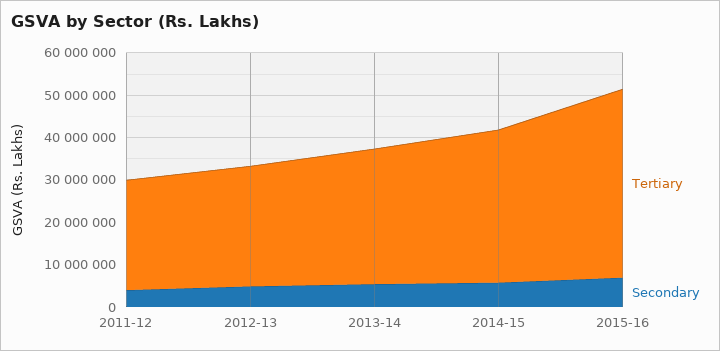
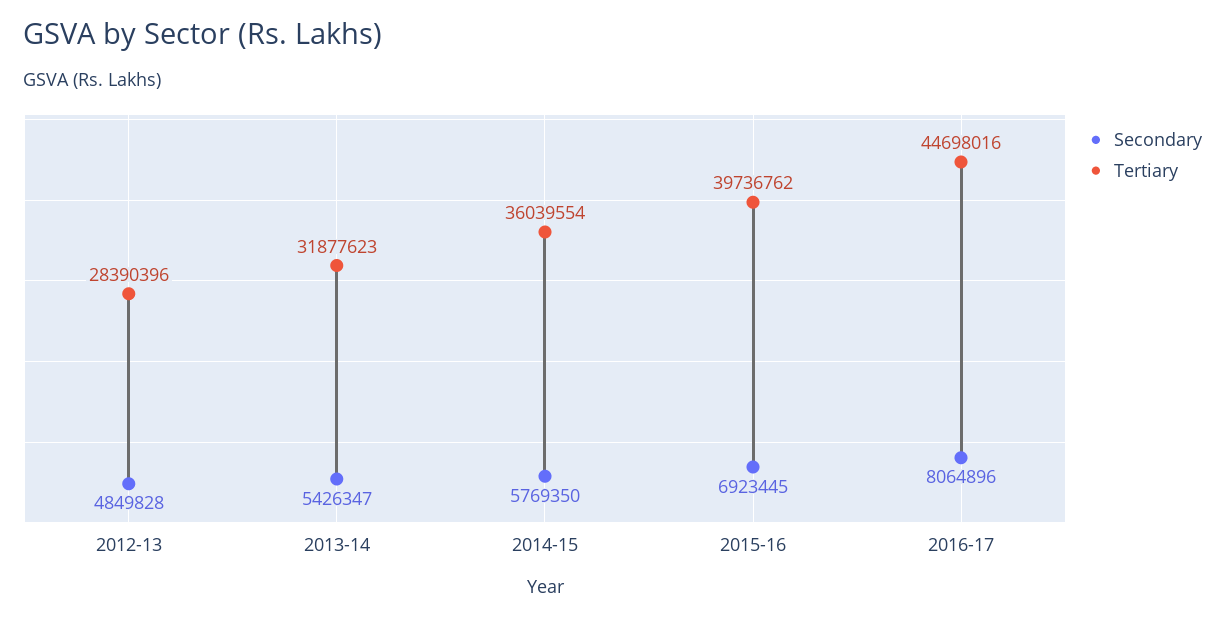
Tertiary, 2011-12: 26000000 -> none
Secondary, 2011-12: 4000000 -> none
Tertiary, 2015-16: 44000000 -> 39736762
Secondary, 2016-17: none -> 8064896
Tertiary, 2016-17: none -> 44698016

